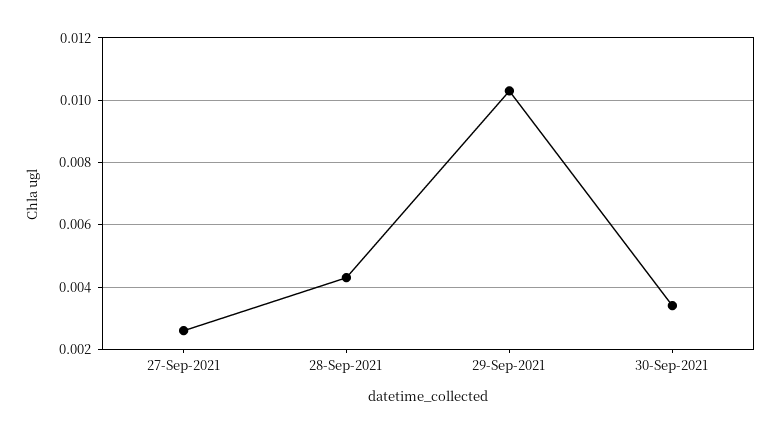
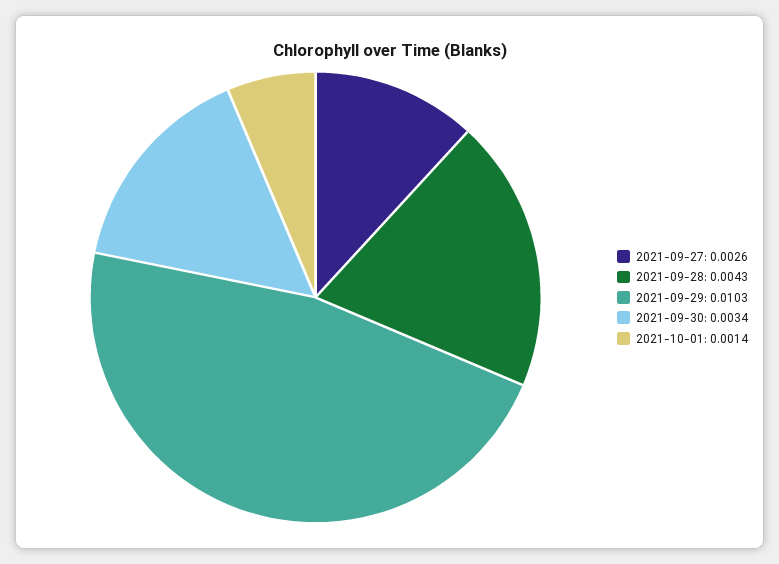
2021-10-01: none -> 0.0014

